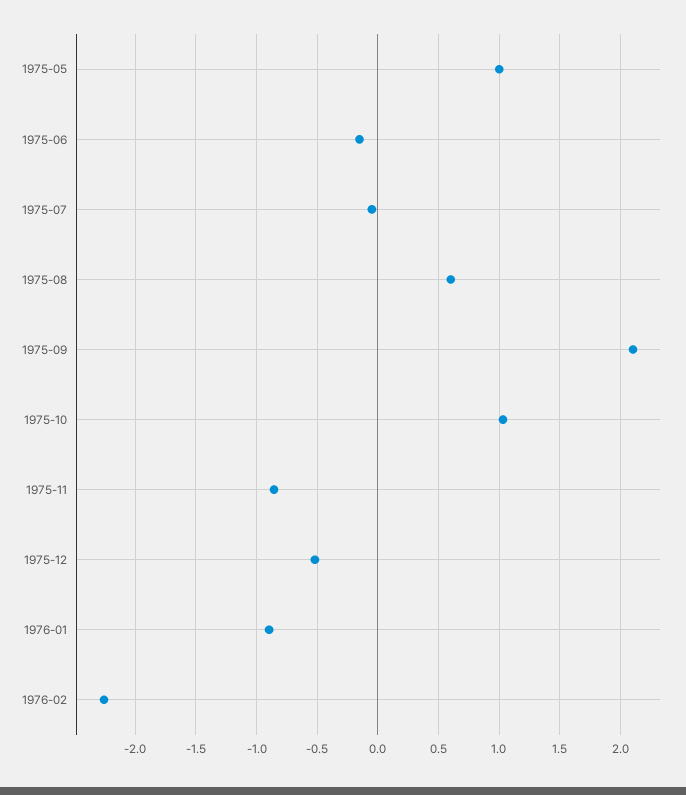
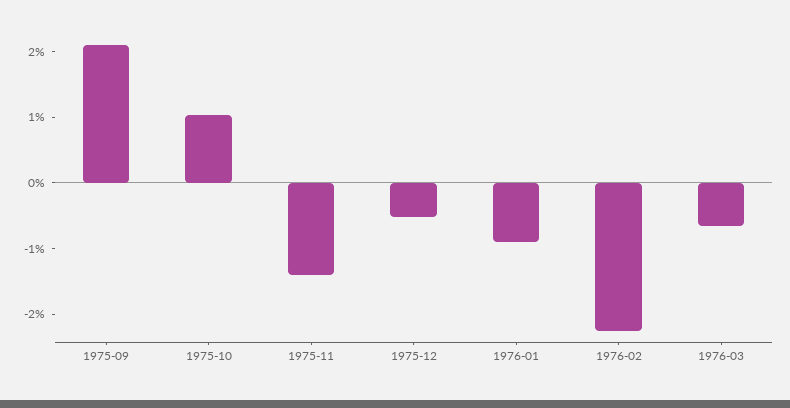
1975-05: 1 -> none
1975-06: -0.15 -> none
1975-07: -0.05 -> none
1975-08: 0.6 -> none
1975-11: -0.85 -> -1.4
1976-03: none -> -0.6

